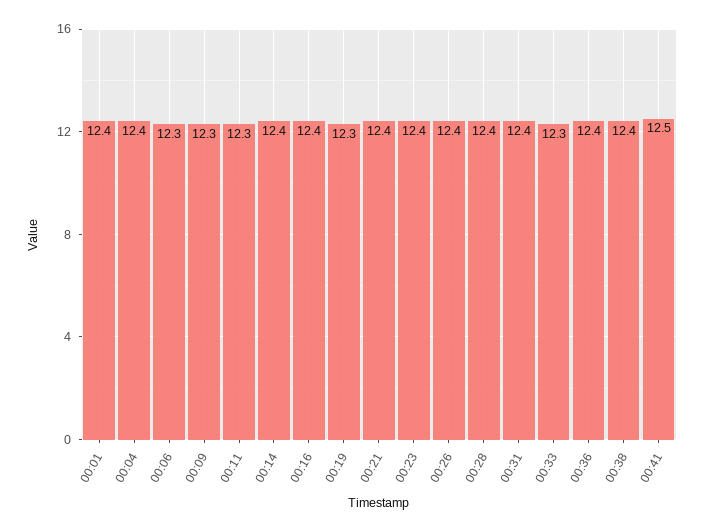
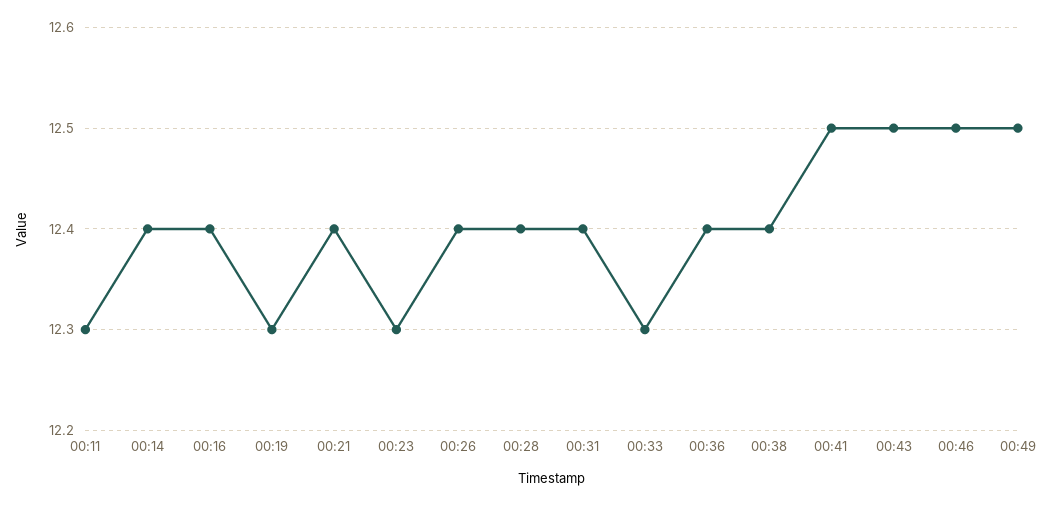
00:01: 12.4 -> none
00:04: 12.4 -> none
00:06: 12.3 -> none
00:09: 12.3 -> none
00:23: 12.4 -> 12.3
00:43: none -> 12.5
00:46: none -> 12.5
00:49: none -> 12.5

